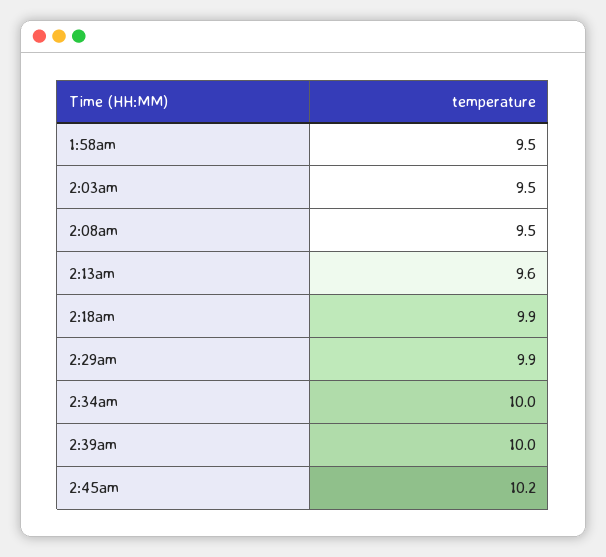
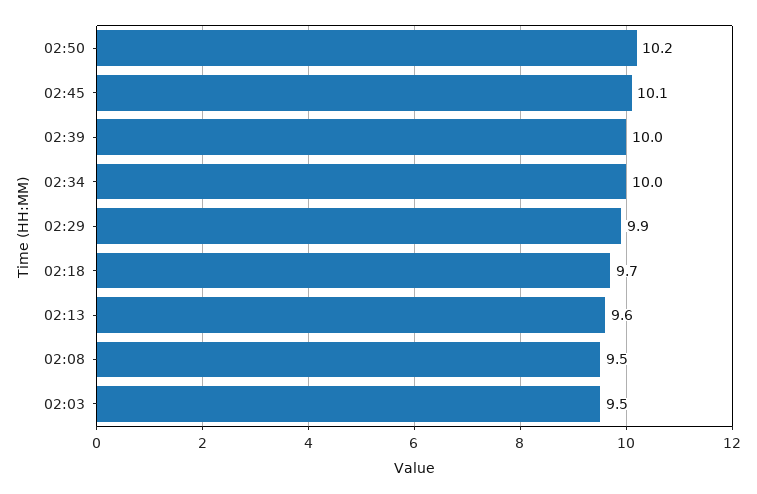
1:58am: 9.5 -> none
2:18am: 9.9 -> 9.7
2:45am: 10.2 -> 10.1
02:50: none -> 10.2

